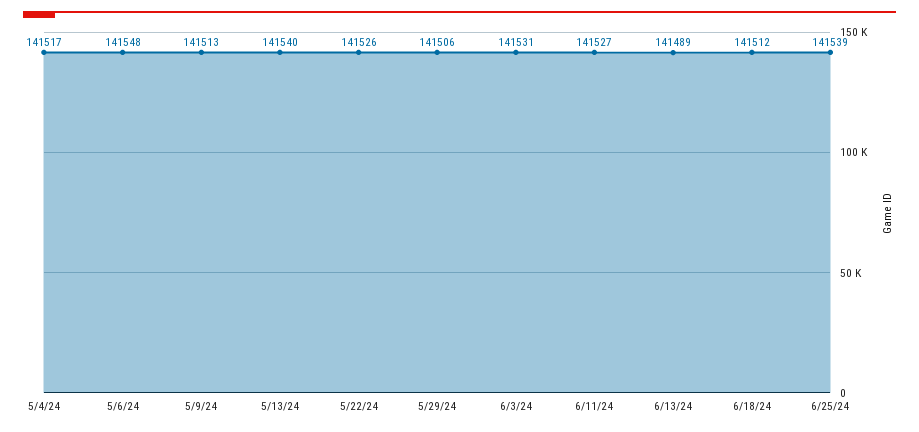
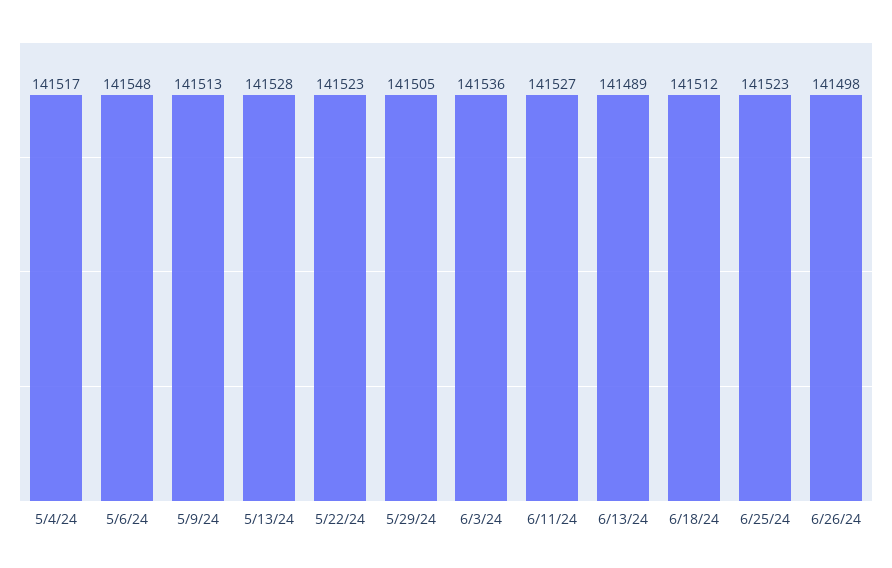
5/13/24: 141540 -> 141528
5/22/24: 141526 -> 141523
5/29/24: 141506 -> 141505
6/3/24: 141531 -> 141536
6/25/24: 141539 -> 141523
6/26/24: none -> 141498

